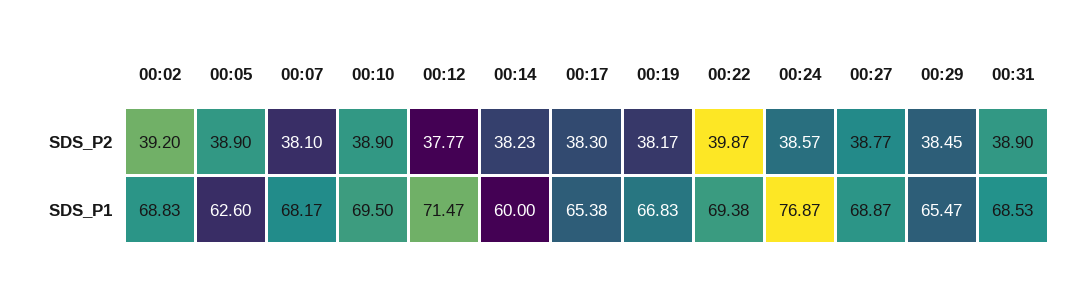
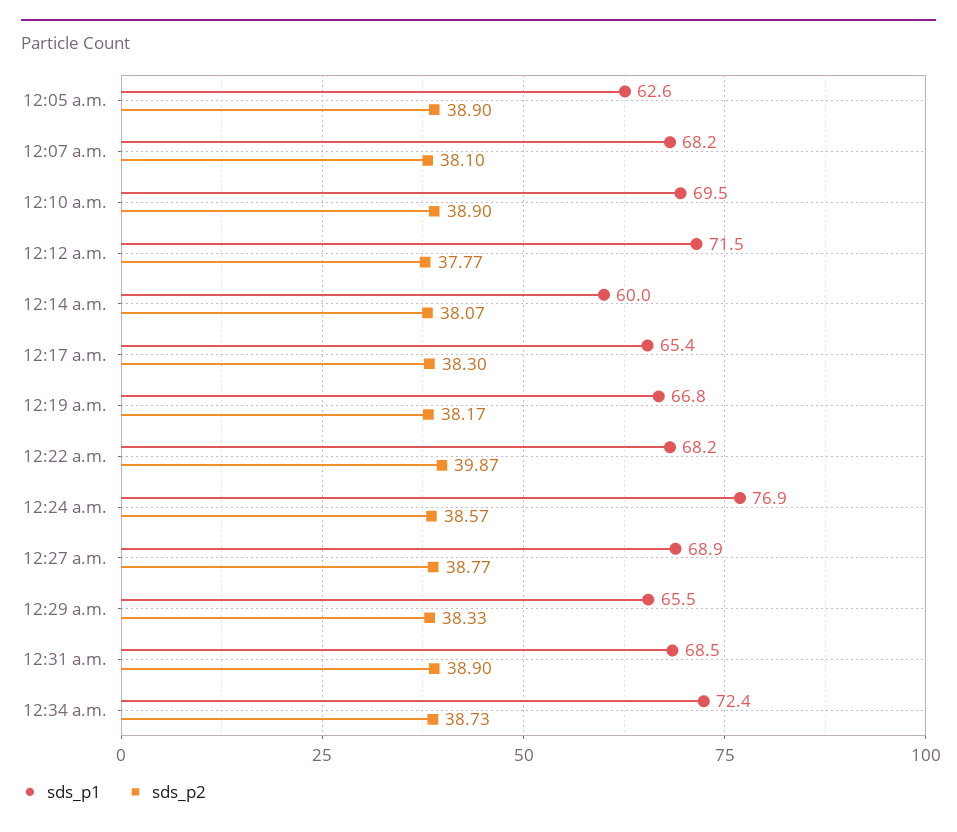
SDS_P2, 00:02: 39.2 -> none
SDS_P2, 00:14: 38.23 -> 38.07
SDS_P2, 00:29: 38.45 -> 38.33
SDS_P1, 00:02: 68.83 -> none
SDS_P1, 00:22: 69.38 -> 68.2
SDS_P1, 12:34 a.m.: none -> 72.4
SDS_P2, 12:34 a.m.: none -> 38.73

